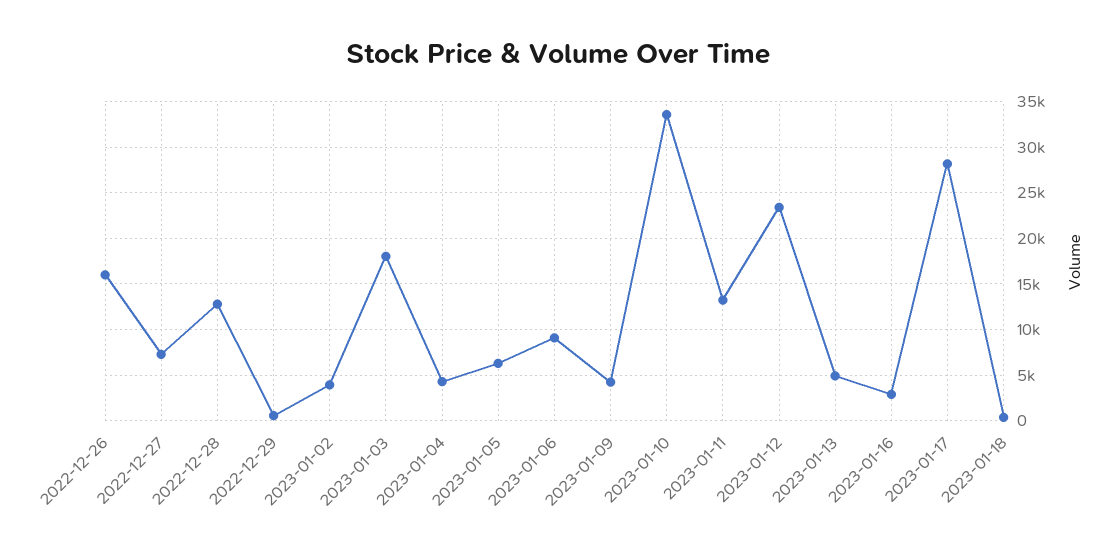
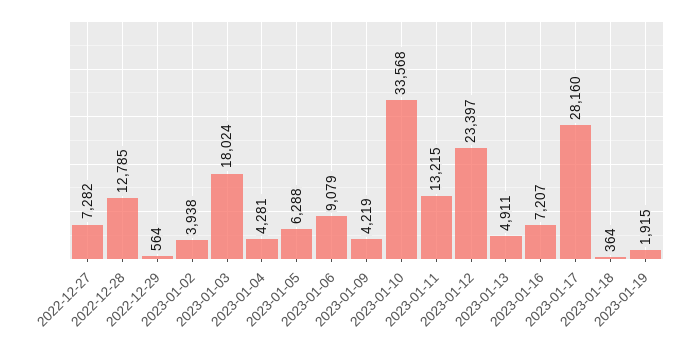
2022-12-26: 16000 -> none
2023-01-16: 3000 -> 7207
2023-01-19: none -> 1915

